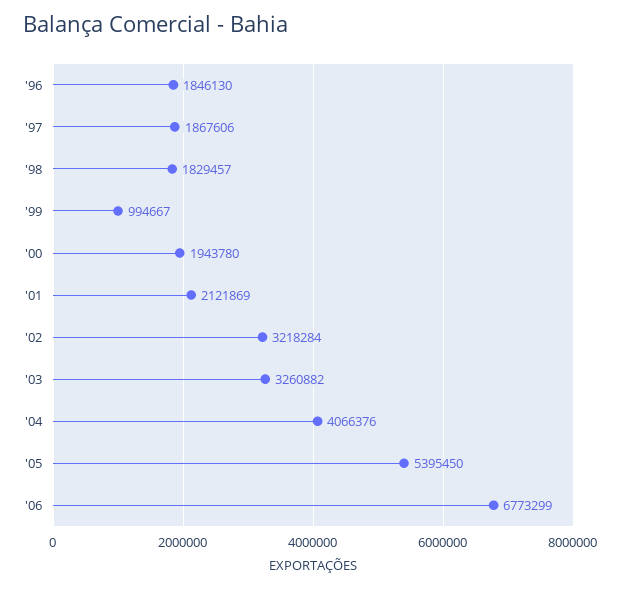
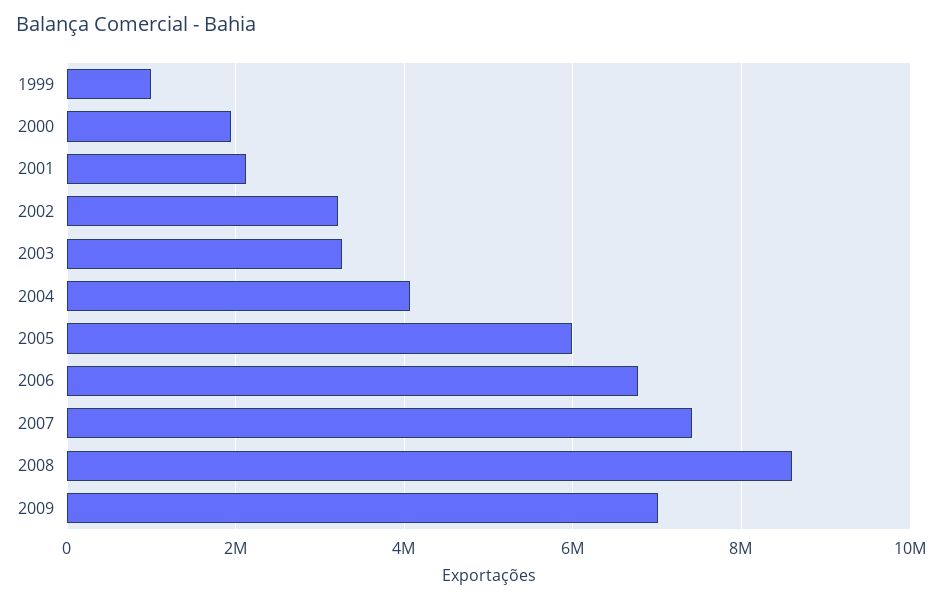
'96: 1846130 -> none
'97: 1867606 -> none
'98: 1829457 -> none
'05: 5395450 -> 6000000
2007: none -> 7400000
2008: none -> 8600000
2009: none -> 7000000

